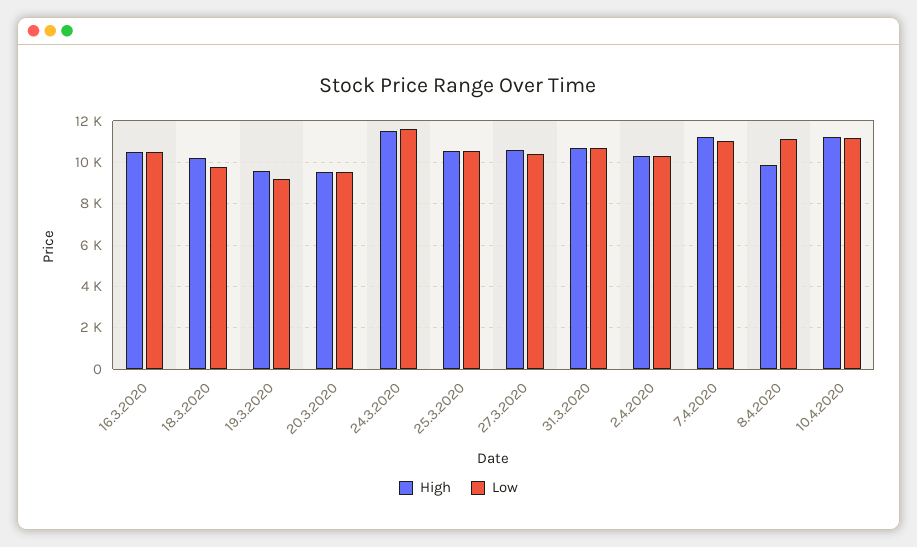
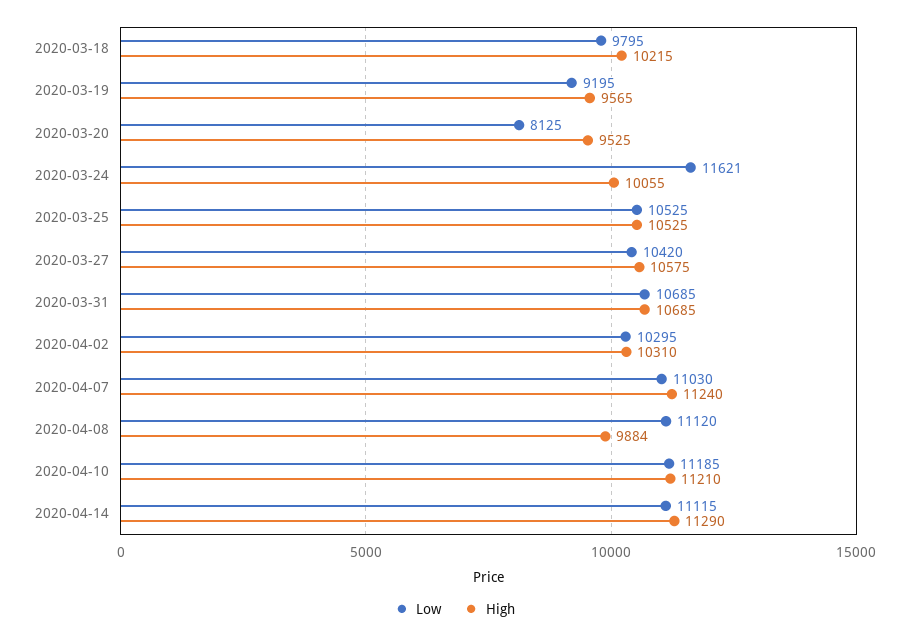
High, 16.3.2020: 10500 -> none
Low, 16.3.2020: 10500 -> none
Low, 20.3.2020: 9500 -> 8125
High, 24.3.2020: 11500 -> 10055
Low, 2020-04-14: none -> 11115
High, 2020-04-14: none -> 11290

